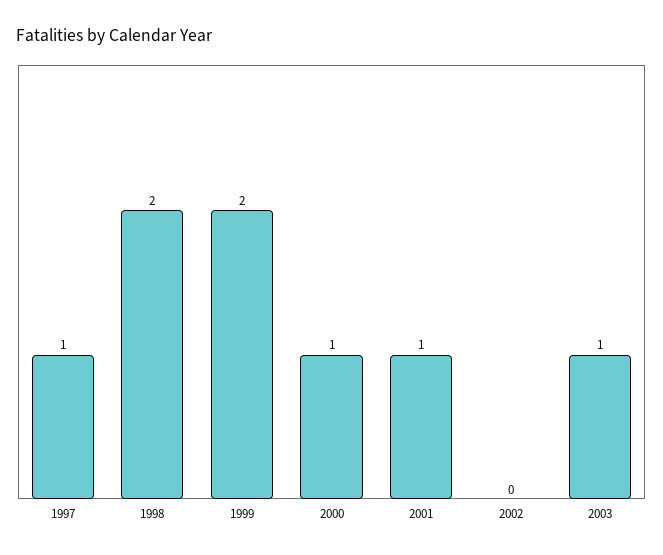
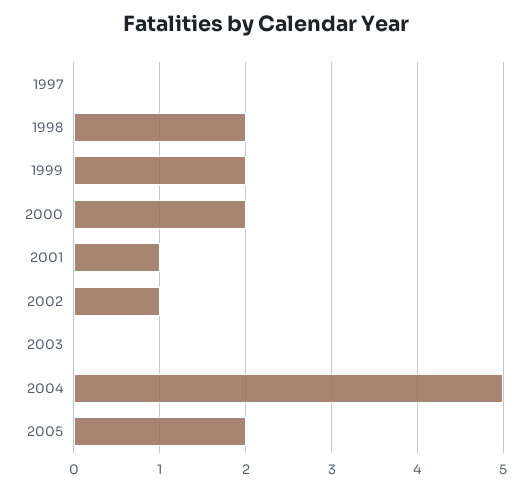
1997: 1 -> 0
2000: 1 -> 2
2002: 0 -> 1
2003: 1 -> 0
2004: none -> 5
2005: none -> 2

